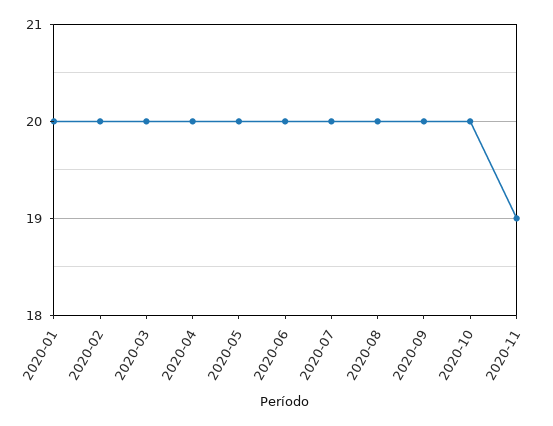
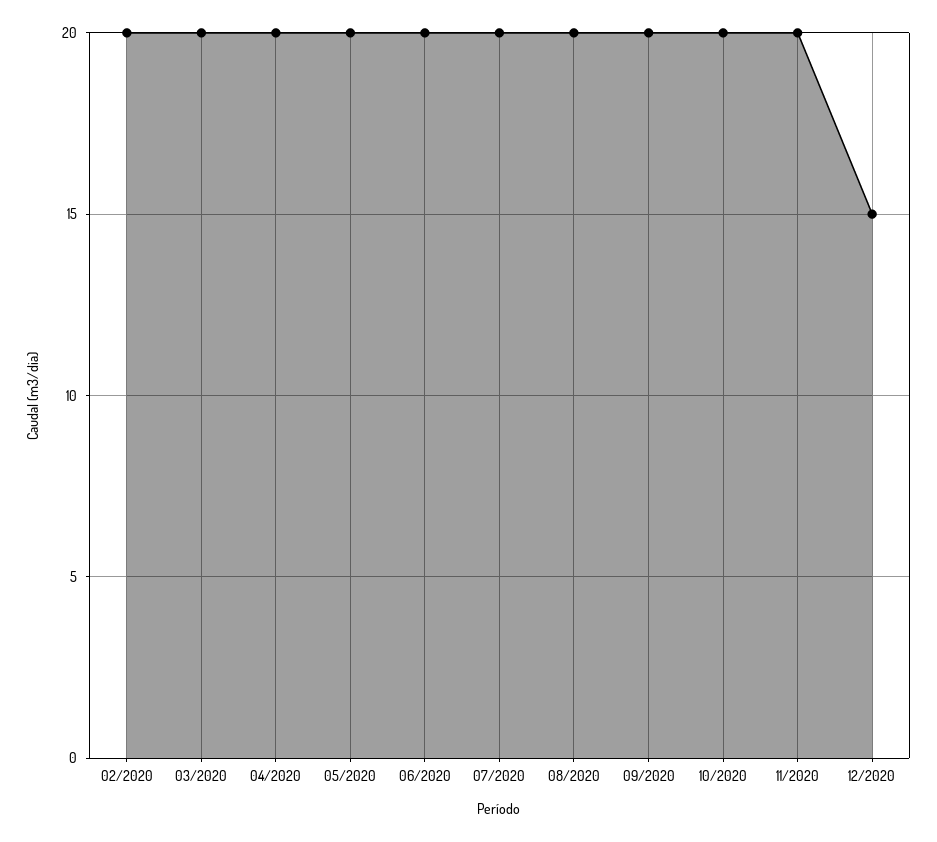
2020-01: 20 -> none
2020-11: 19 -> 20
12/2020: none -> 15

